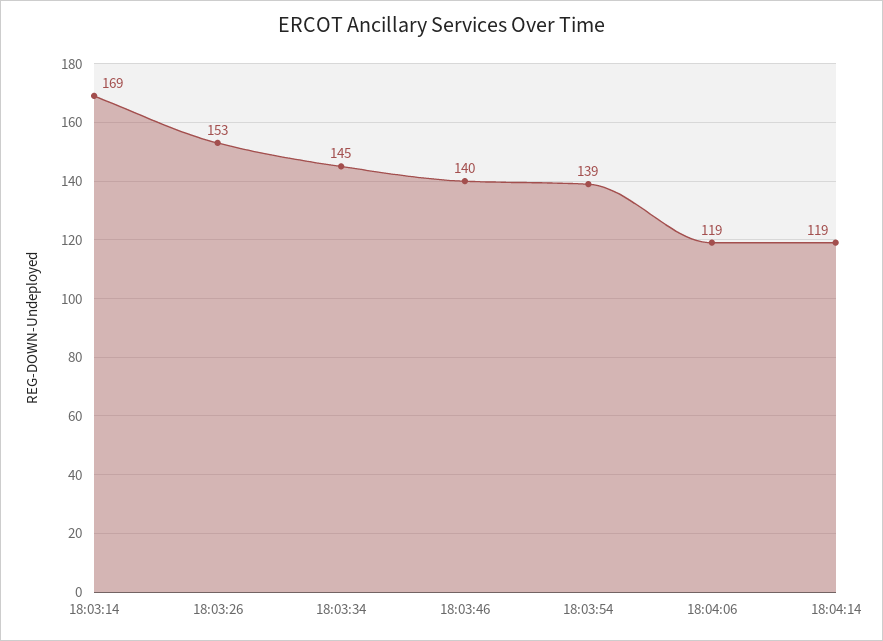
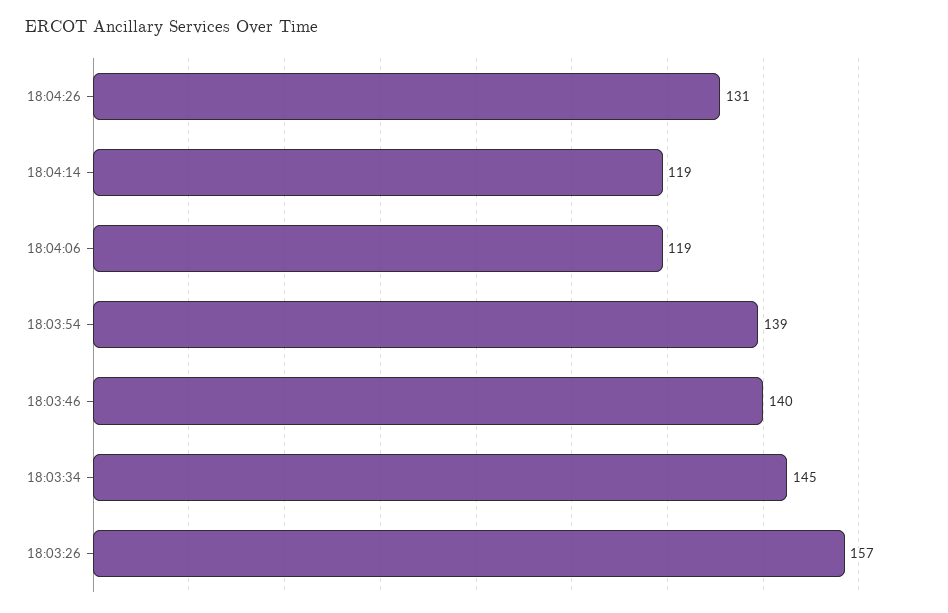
18:03:14: 169 -> none
18:03:26: 153 -> 157
18:04:26: none -> 131

